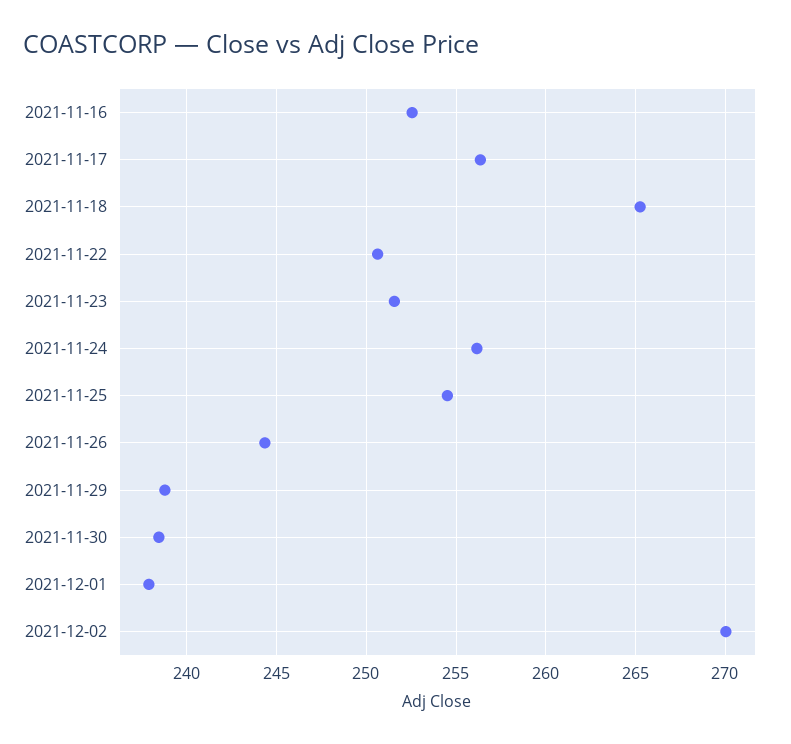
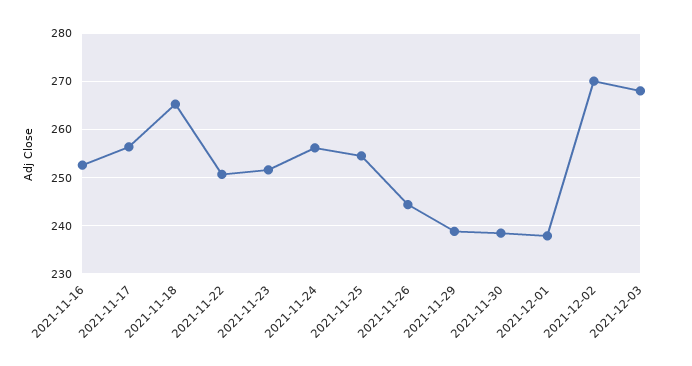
2021-12-03: none -> 268

